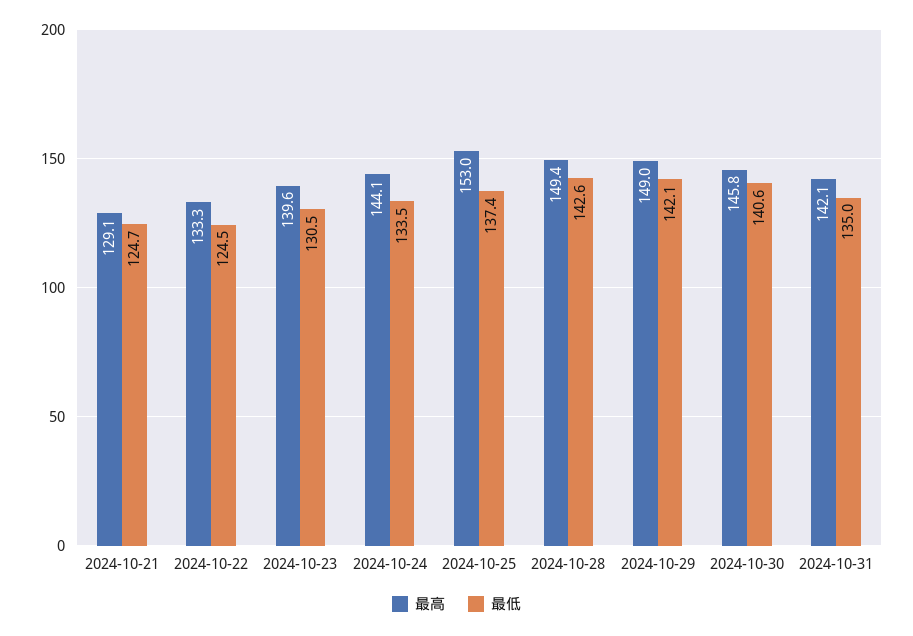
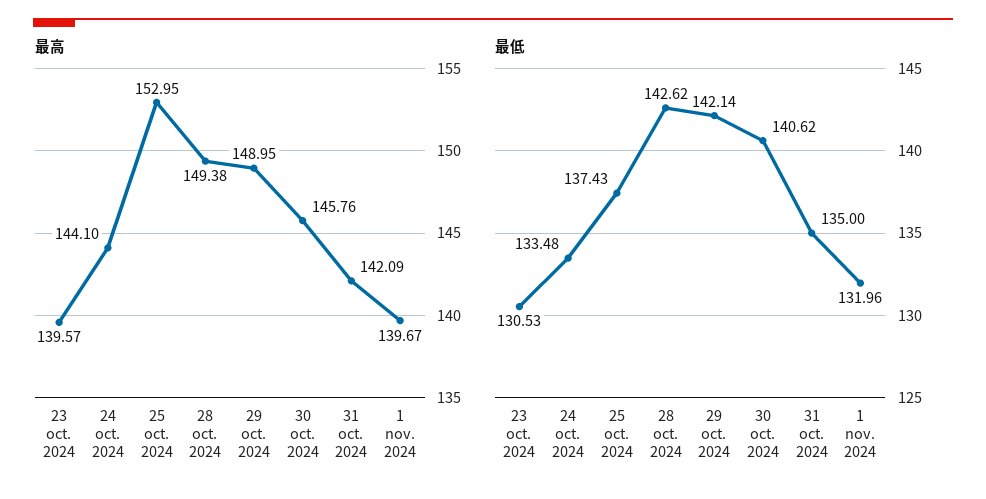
最高, 2024-10-21: 129.1 -> none
最低, 2024-10-21: 124.7 -> none
最高, 2024-10-22: 133.3 -> none
最低, 2024-10-22: 124.5 -> none
最高, 1 nov. 2024: none -> 139.67
最低, 1 nov. 2024: none -> 131.96

